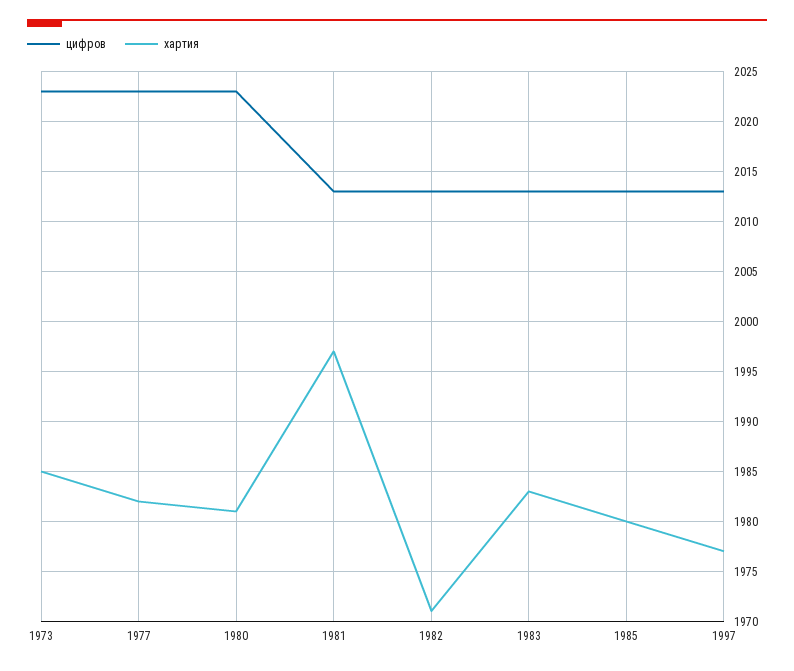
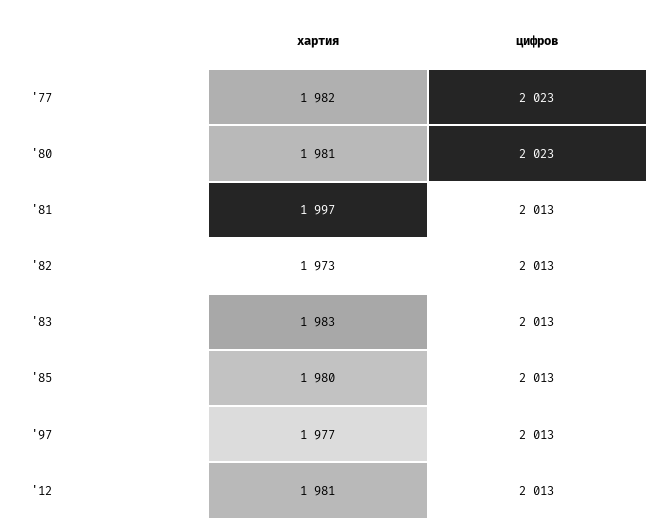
цифров, 1973: 2023 -> none
хартия, 1973: 1985 -> none
хартия, 1982: 1971 -> 1973
хартия, '12: none -> 1981
цифров, '12: none -> 2013

